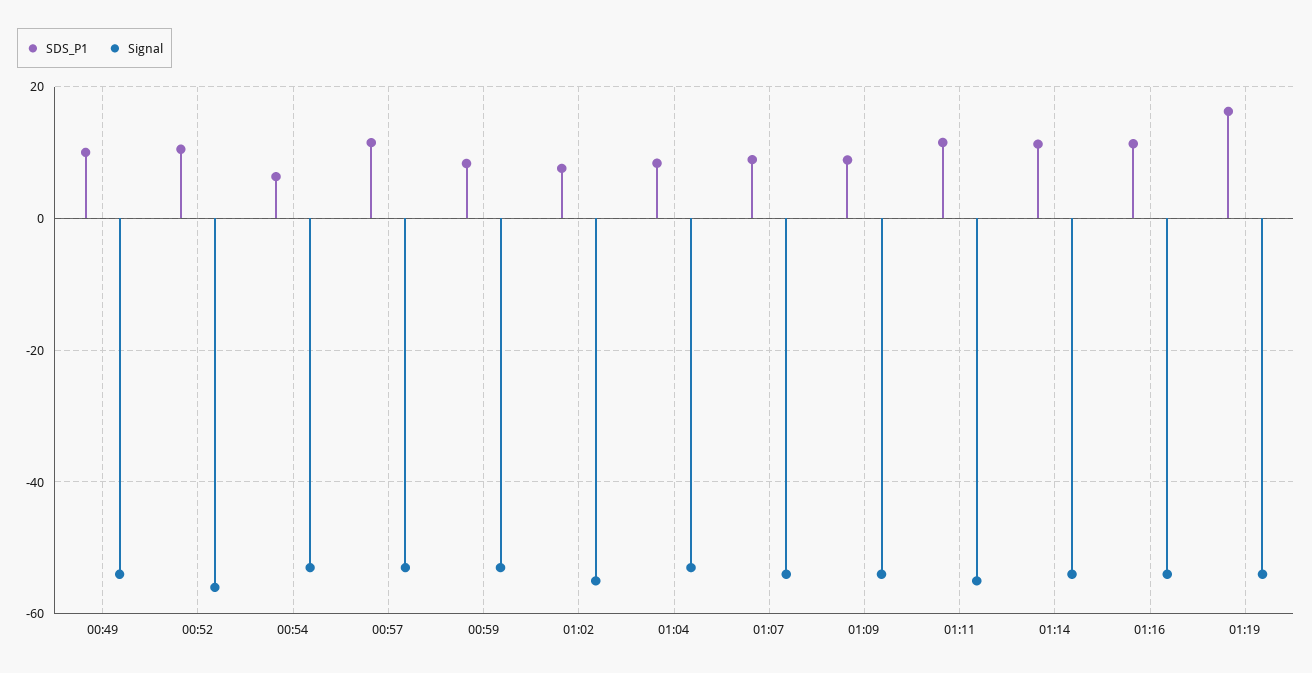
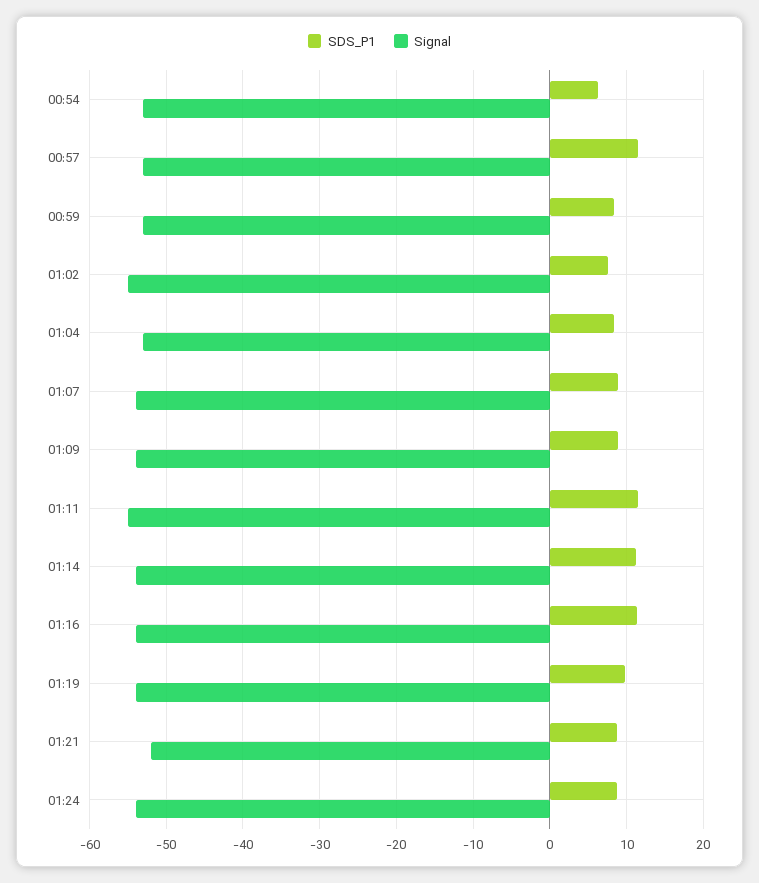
SDS_P1, 00:49: 10 -> none
Signal, 00:49: -54 -> none
SDS_P1, 00:52: 10 -> none
Signal, 00:52: -56 -> none
SDS_P1, 01:19: 16 -> 10
SDS_P1, 01:21: none -> 9
Signal, 01:21: none -> -52
SDS_P1, 01:24: none -> 9
Signal, 01:24: none -> -54

